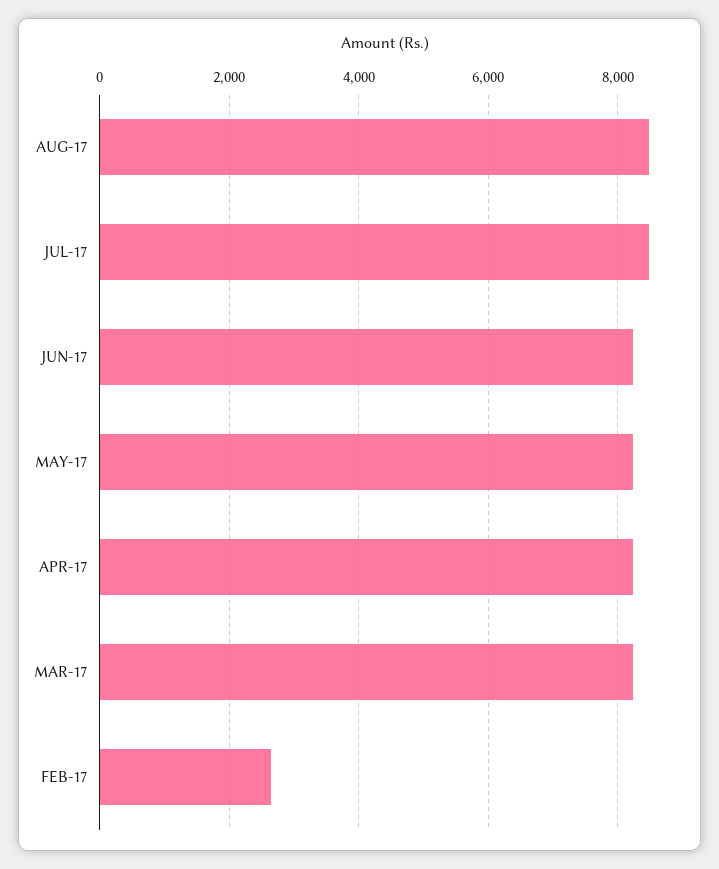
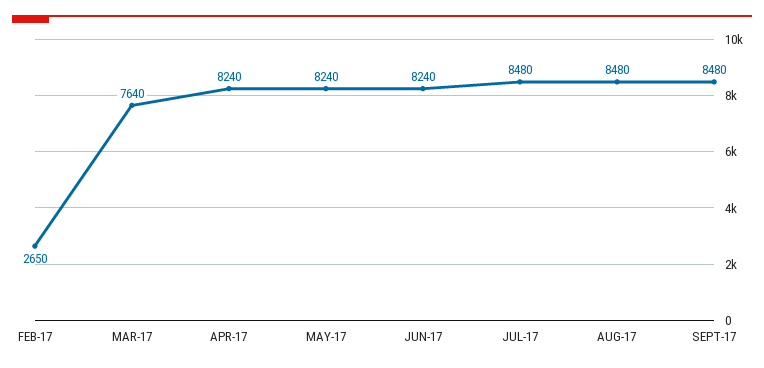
MAR-17: 8200 -> 7640
SEPT-17: none -> 8480

